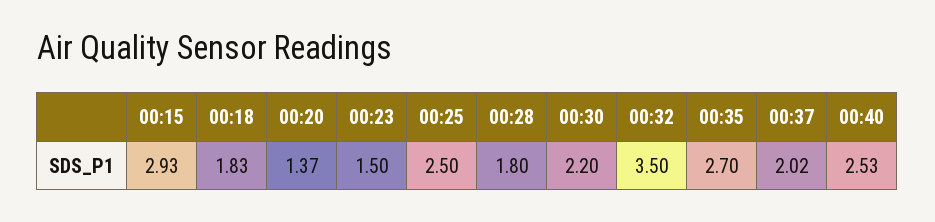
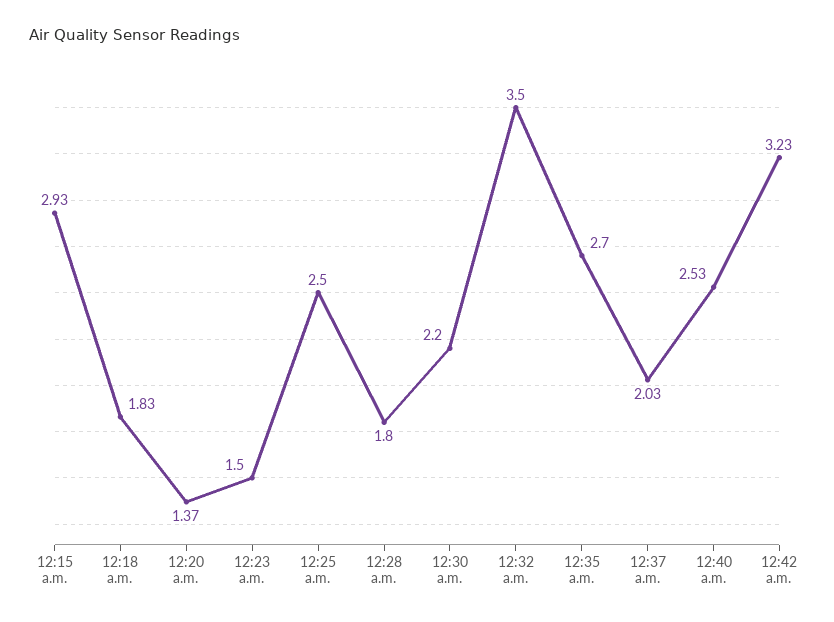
00:37: 2.02 -> 2.03
12:42 a.m.: none -> 3.23

